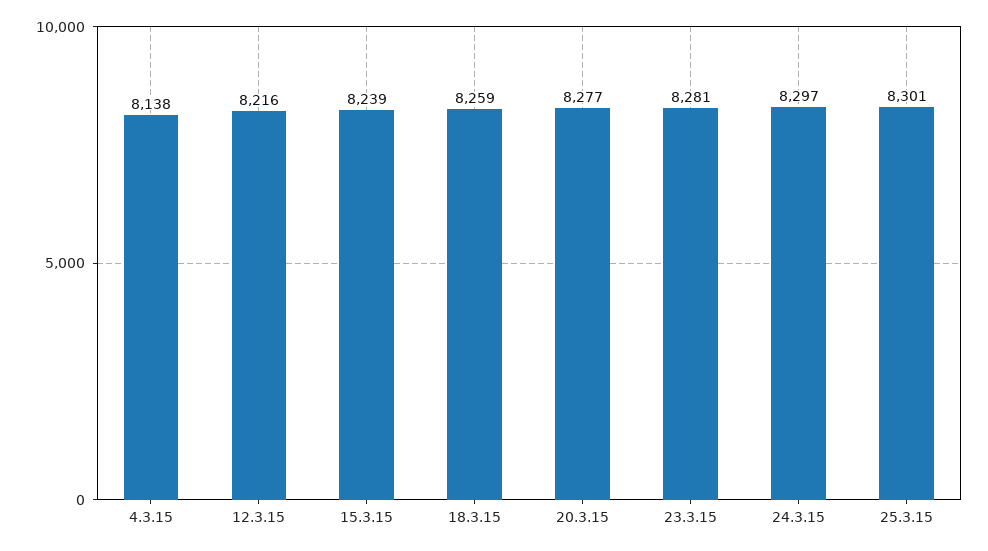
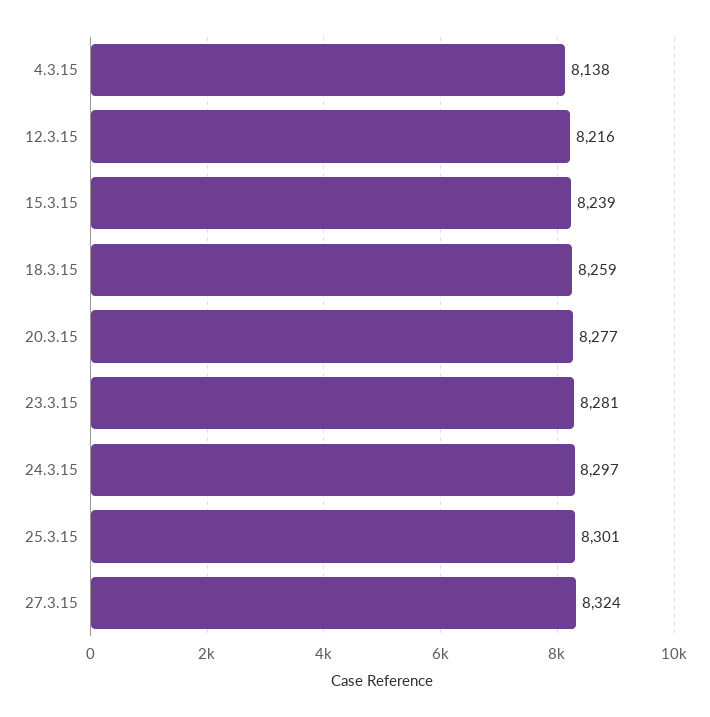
27.3.15: none -> 8324

